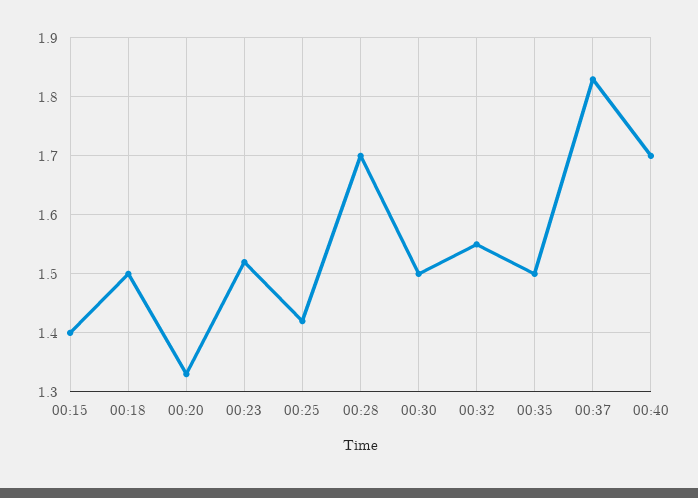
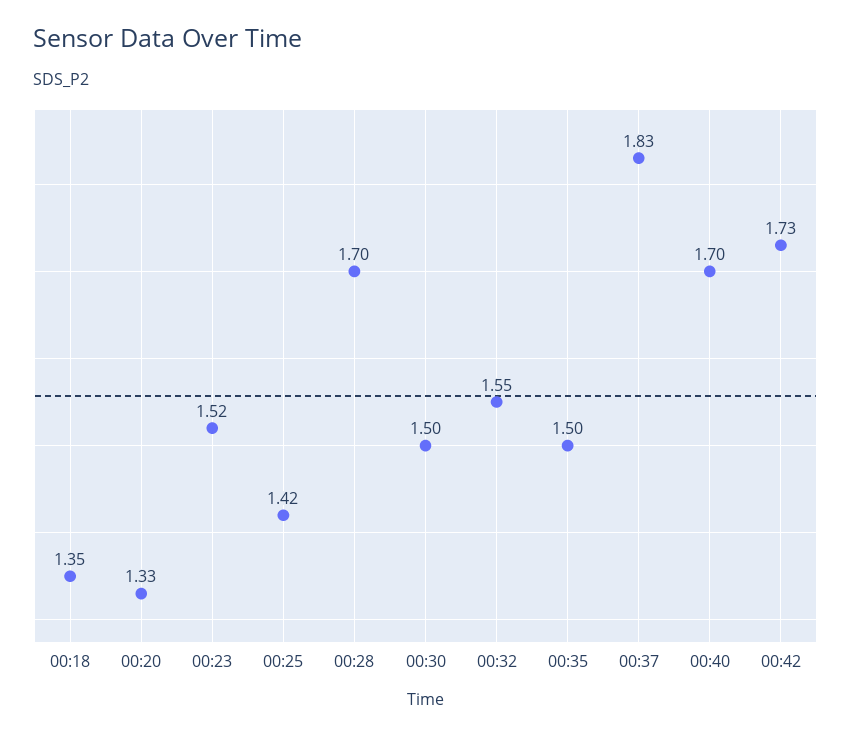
00:15: 1.4 -> none
00:18: 1.5 -> 1.35
00:42: none -> 1.73

